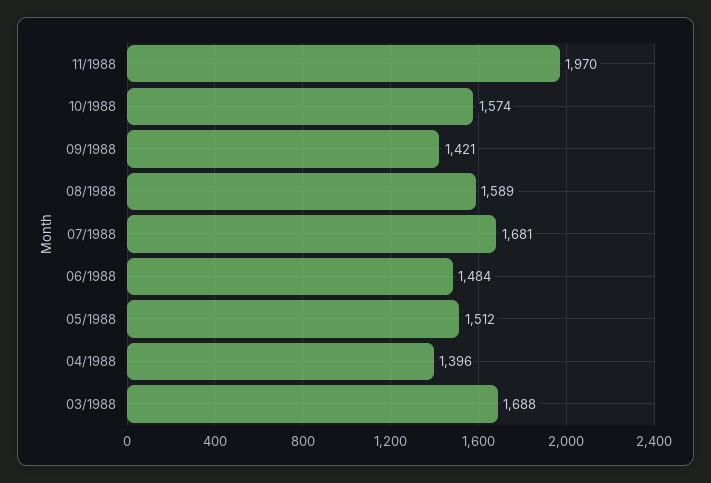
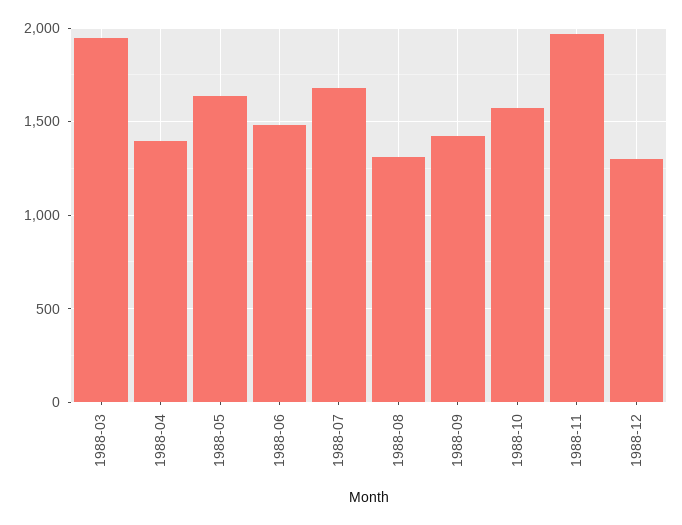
08/1988: 1589 -> 1300
05/1988: 1512 -> 1650
03/1988: 1688 -> 1950
1988-12: none -> 1300

